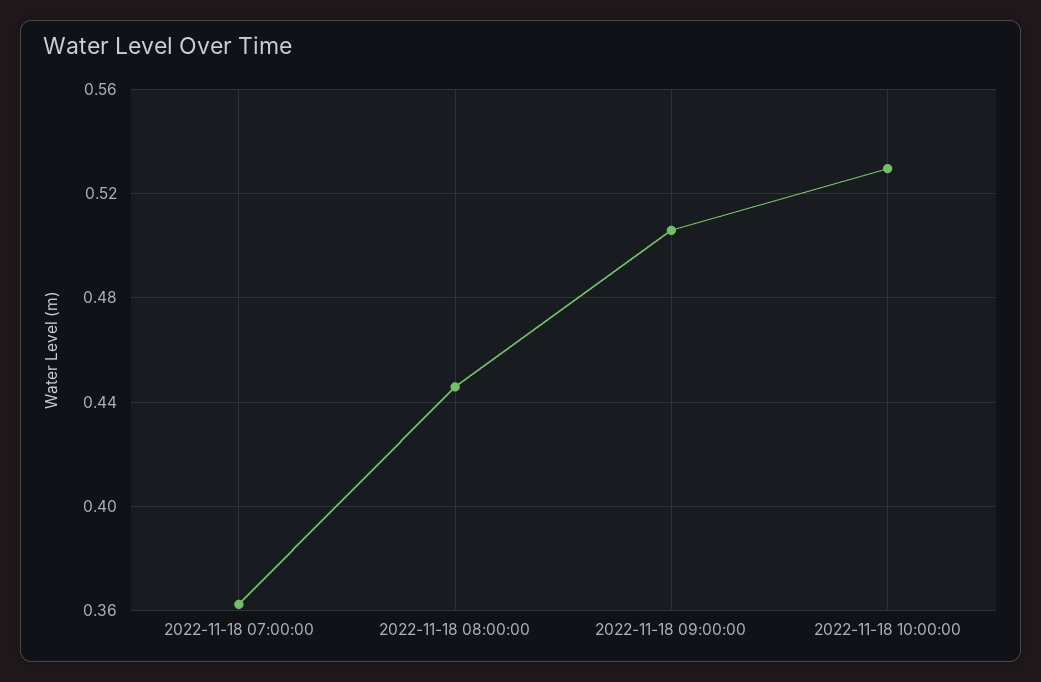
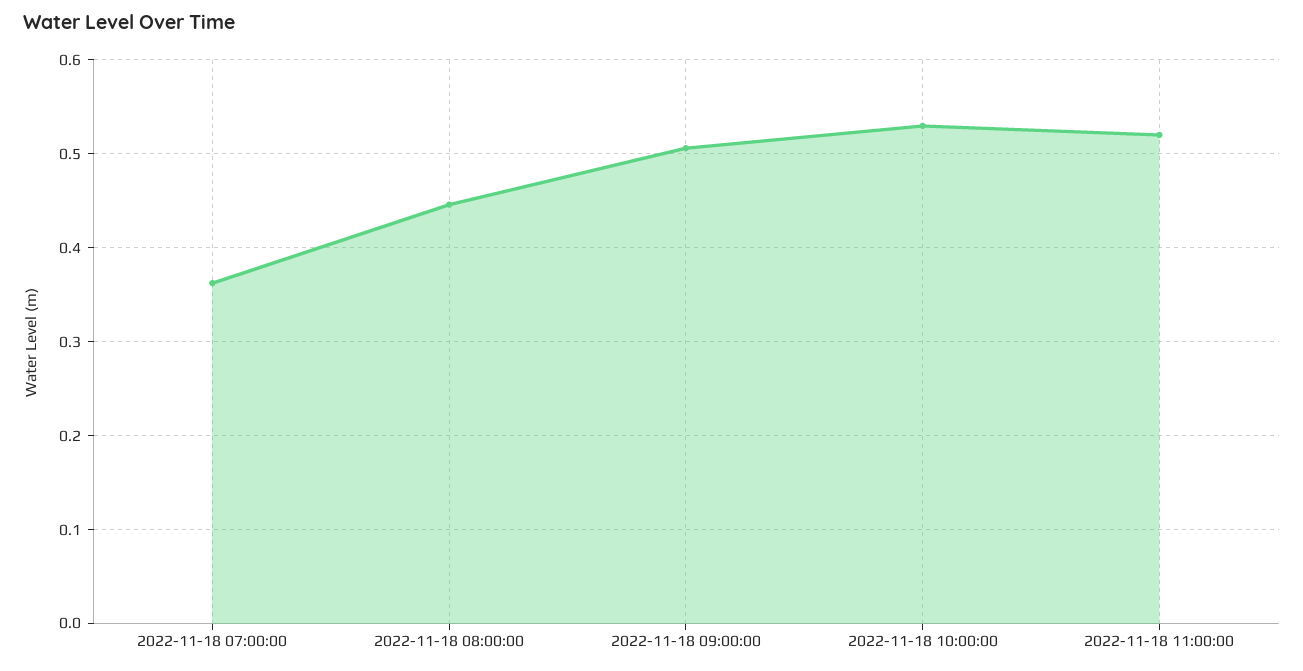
2022-11-18 11:00:00: none -> 0.52

